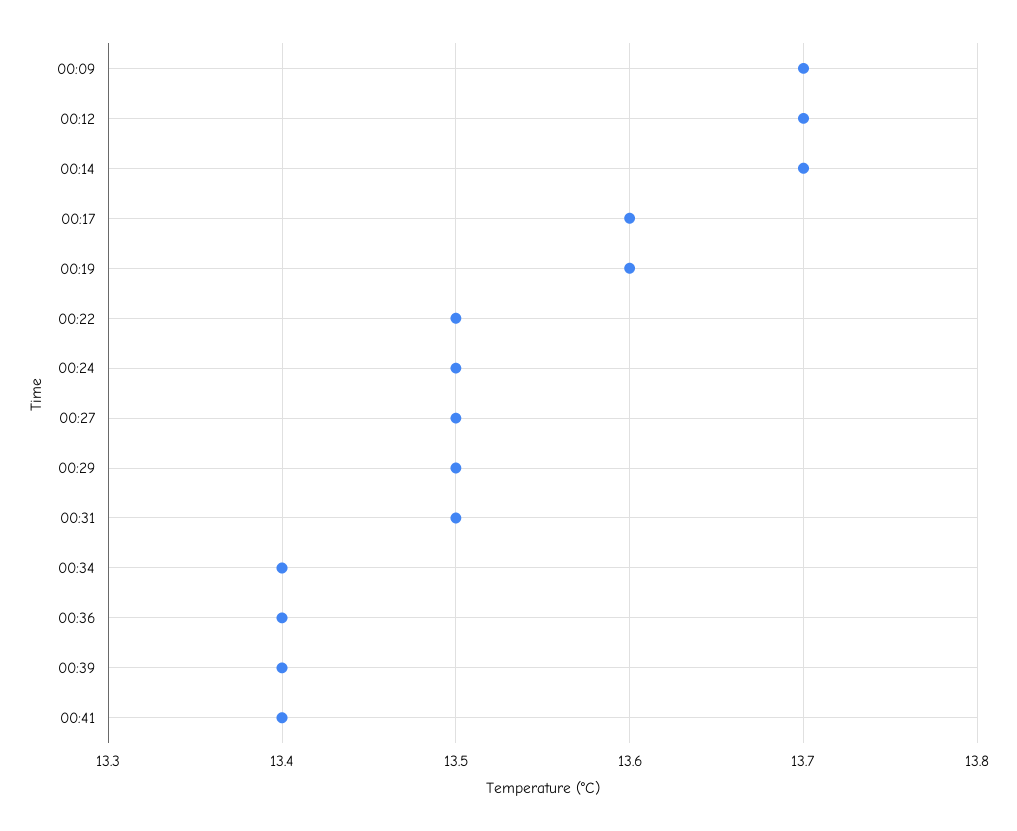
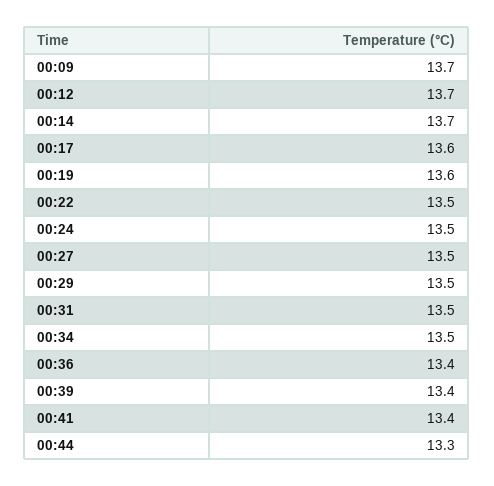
00:34: 13.4 -> 13.5
00:44: none -> 13.3

